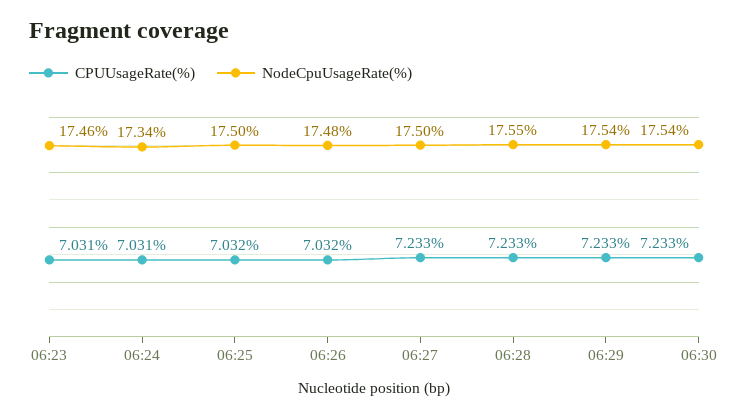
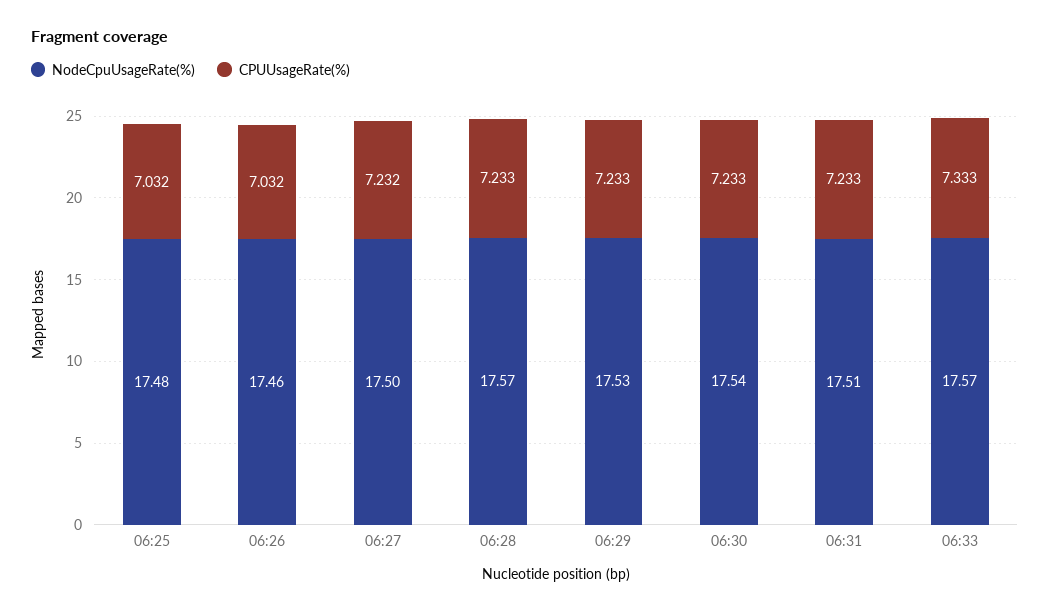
CPUUsageRate(%), 06:23: 7.031 -> none
NodeCpuUsageRate(%), 06:23: 17.46 -> none
CPUUsageRate(%), 06:24: 7.031 -> none
NodeCpuUsageRate(%), 06:24: 17.34 -> none
NodeCpuUsageRate(%), 06:25: 17.5 -> 17.48
NodeCpuUsageRate(%), 06:26: 17.48 -> 17.46
CPUUsageRate(%), 06:27: 7.233 -> 7.232
NodeCpuUsageRate(%), 06:28: 17.55 -> 17.57
NodeCpuUsageRate(%), 06:29: 17.54 -> 17.53
NodeCpuUsageRate(%), 06:31: none -> 17.51
CPUUsageRate(%), 06:31: none -> 7.233
NodeCpuUsageRate(%), 06:33: none -> 17.57
CPUUsageRate(%), 06:33: none -> 7.333

